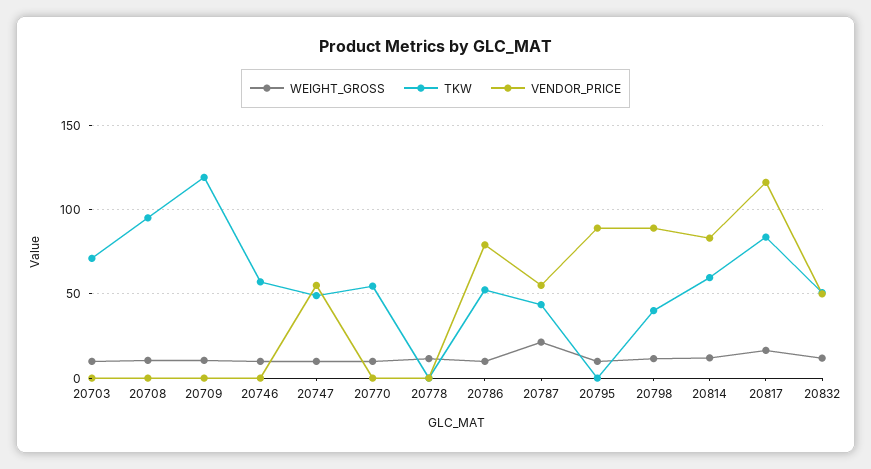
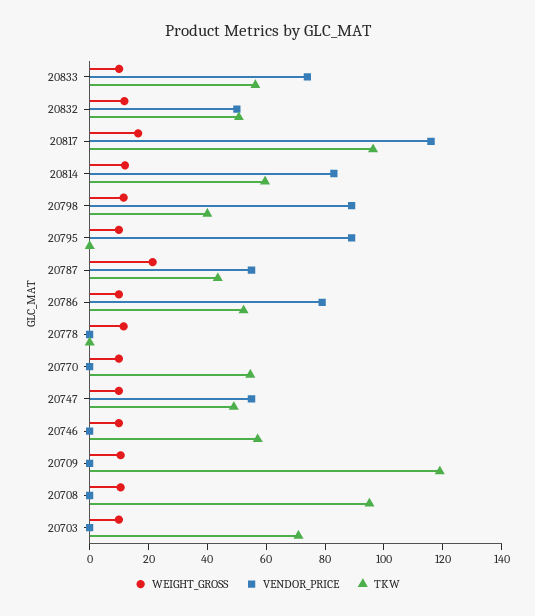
TKW, 20817: 85 -> 95
WEIGHT_GROSS, 20833: none -> 10
VENDOR_PRICE, 20833: none -> 75
TKW, 20833: none -> 55

